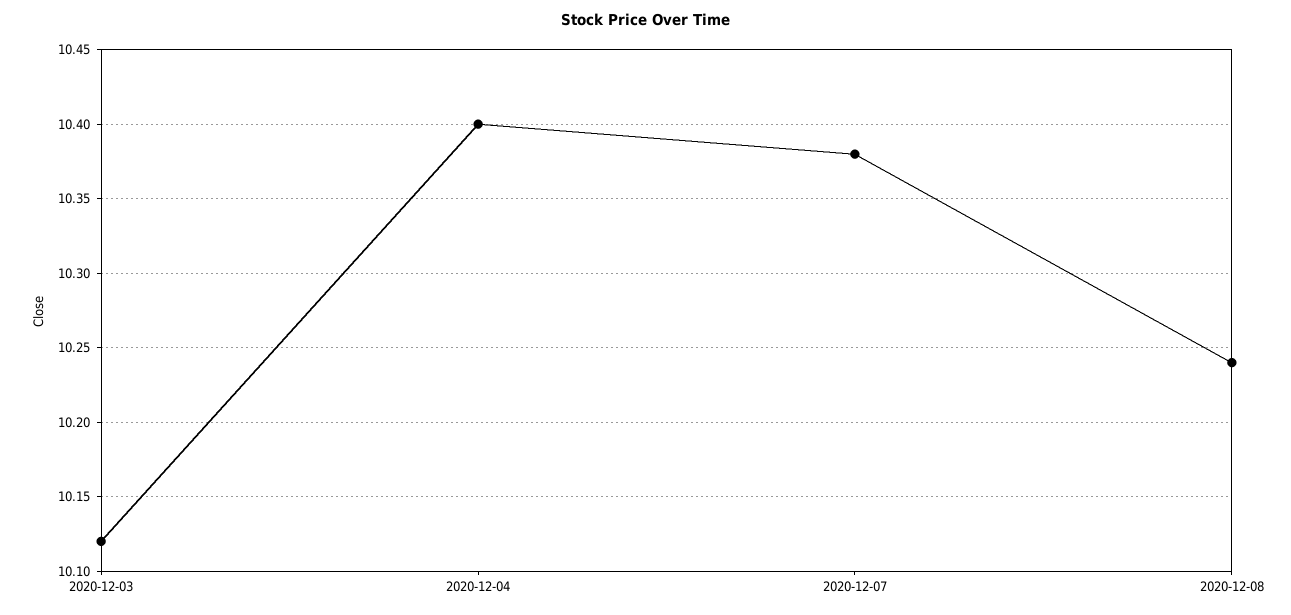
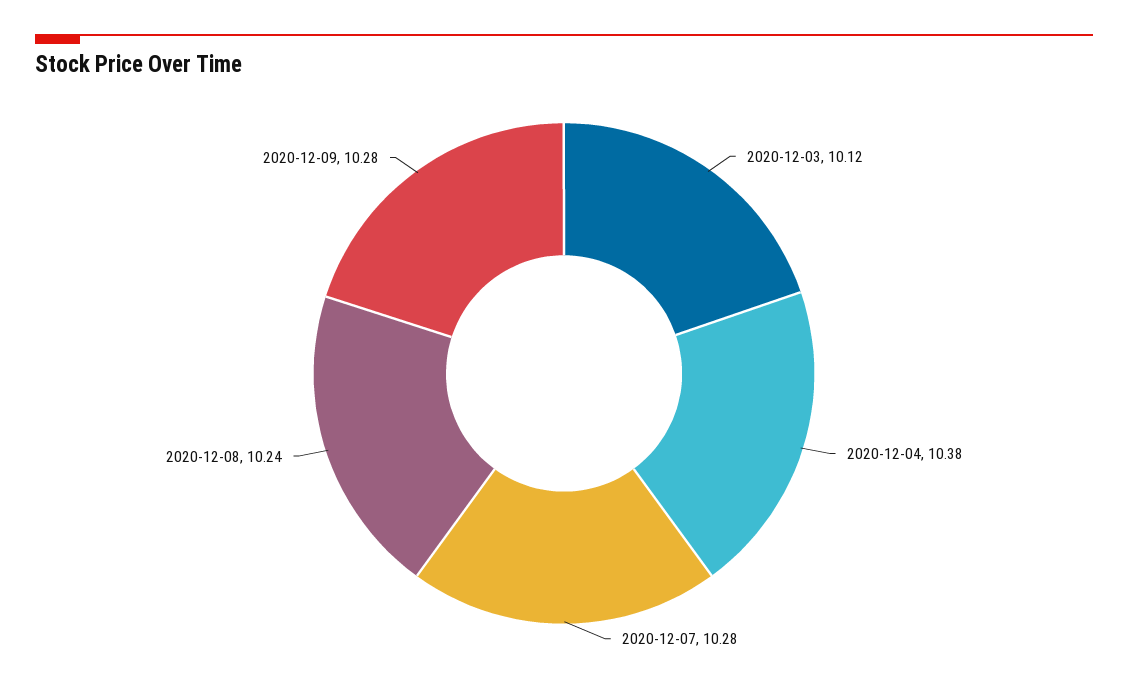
2020-12-04: 10.4 -> 10.38
2020-12-07: 10.38 -> 10.28
2020-12-09: none -> 10.28

